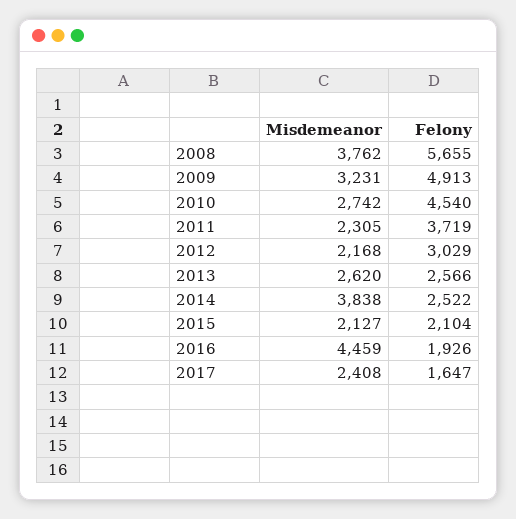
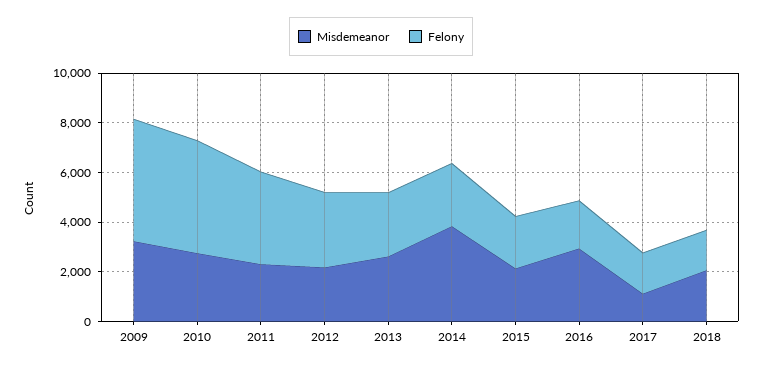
Misdemeanor, 2008: 3762 -> none
Felony, 2008: 5655 -> none
Misdemeanor, 2016: 4459 -> 3000
Misdemeanor, 2017: 2408 -> 1000
Misdemeanor, 2018: none -> 2000
Felony, 2018: none -> 1500

